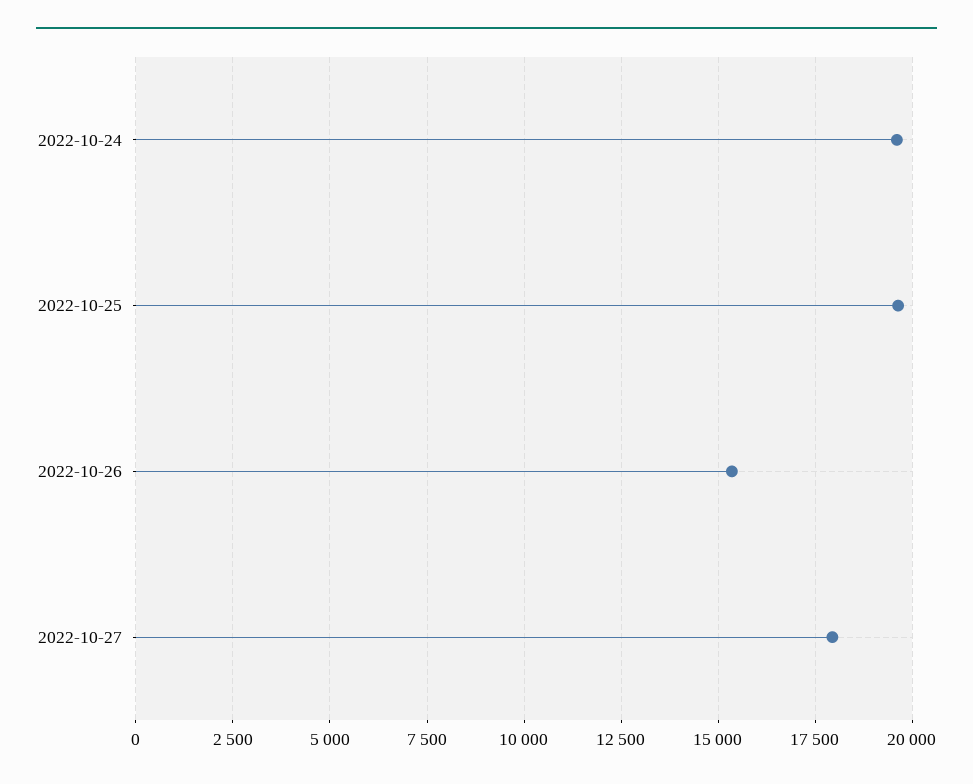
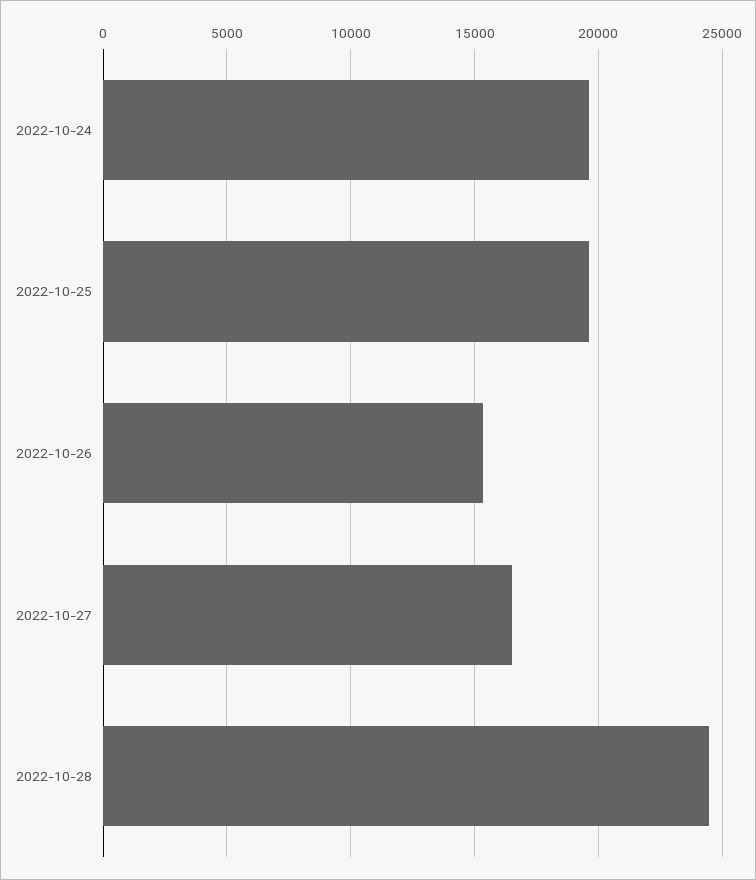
2022-10-27: 18000 -> 16500
2022-10-28: none -> 24500

